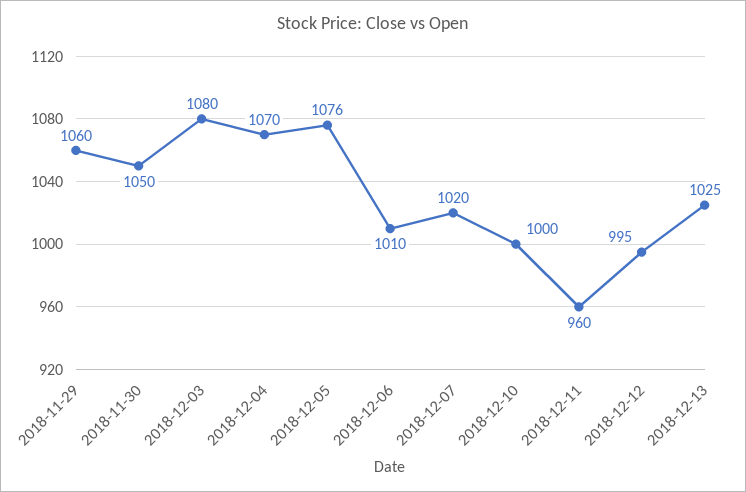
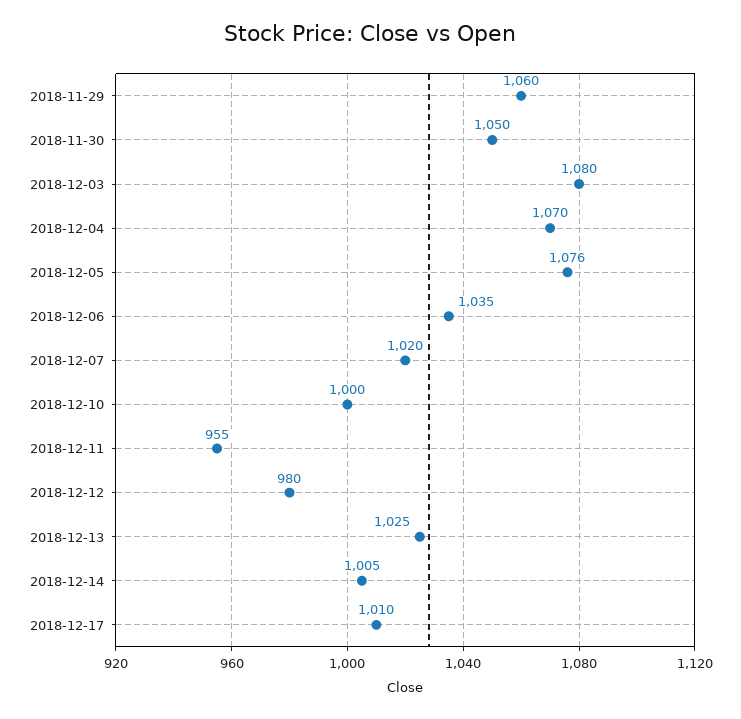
2018-12-06: 1010 -> 1035
2018-12-11: 960 -> 955
2018-12-12: 995 -> 980
2018-12-14: none -> 1005
2018-12-17: none -> 1010

